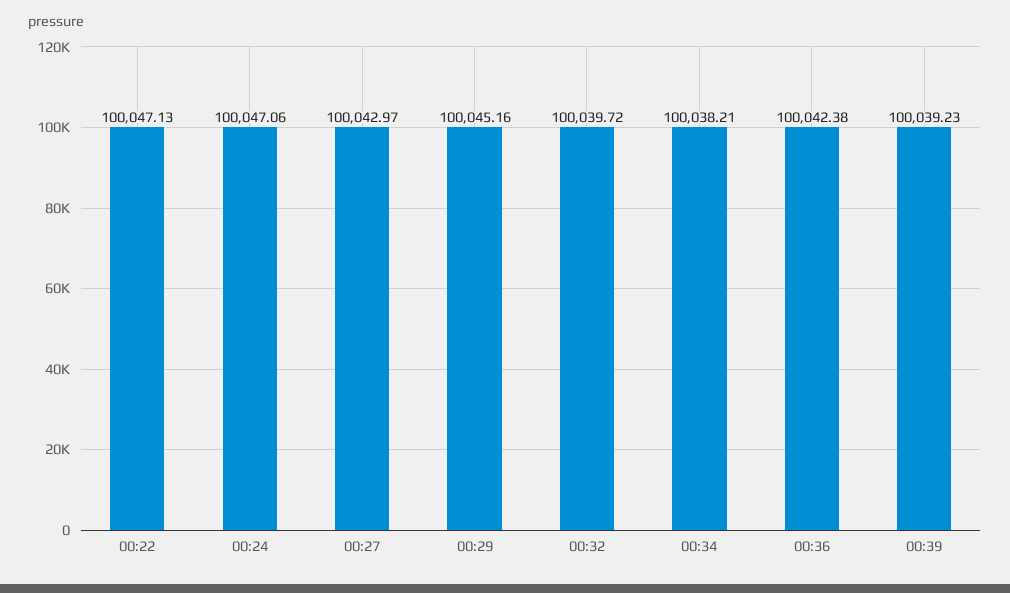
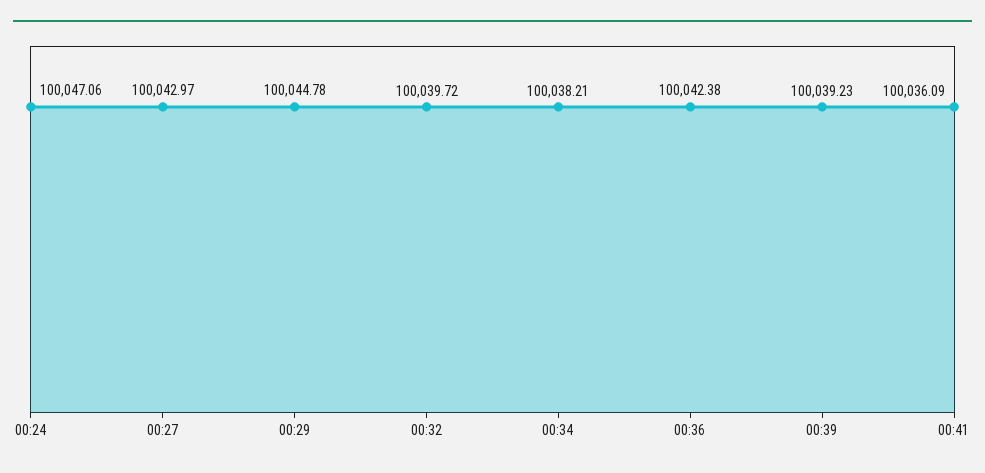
00:22: 100047.13 -> none
00:29: 100045.16 -> 100044.78
00:41: none -> 100036.09

